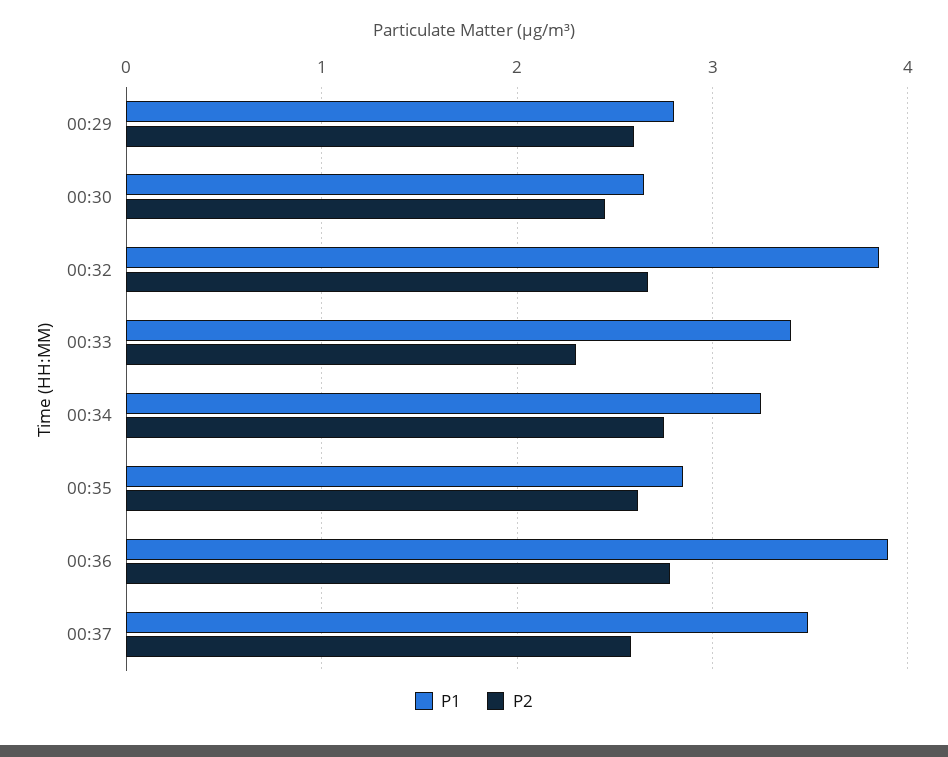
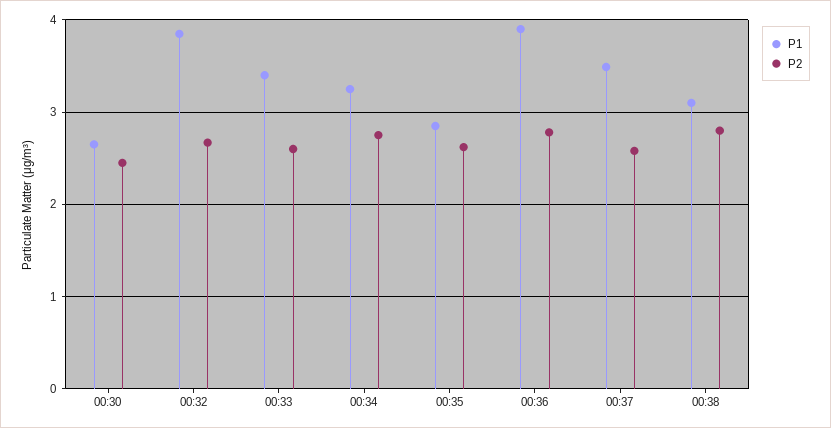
P1, 00:29: 2.8 -> none
P2, 00:29: 2.6 -> none
P2, 00:33: 2.3 -> 2.6
P1, 00:38: none -> 3.1
P2, 00:38: none -> 2.8

